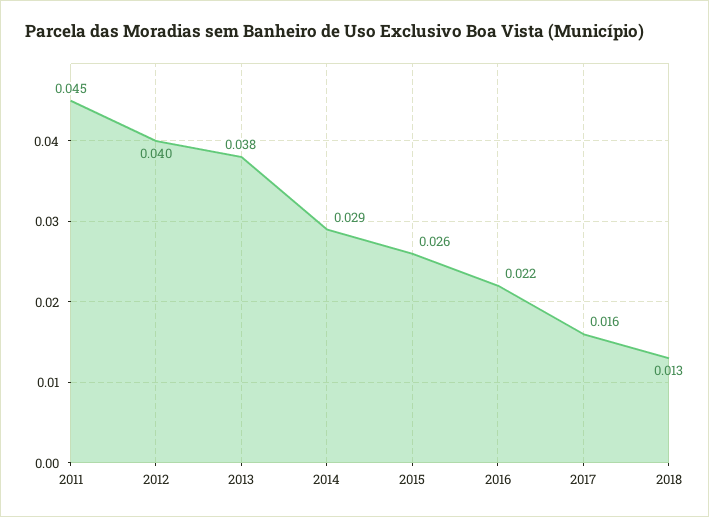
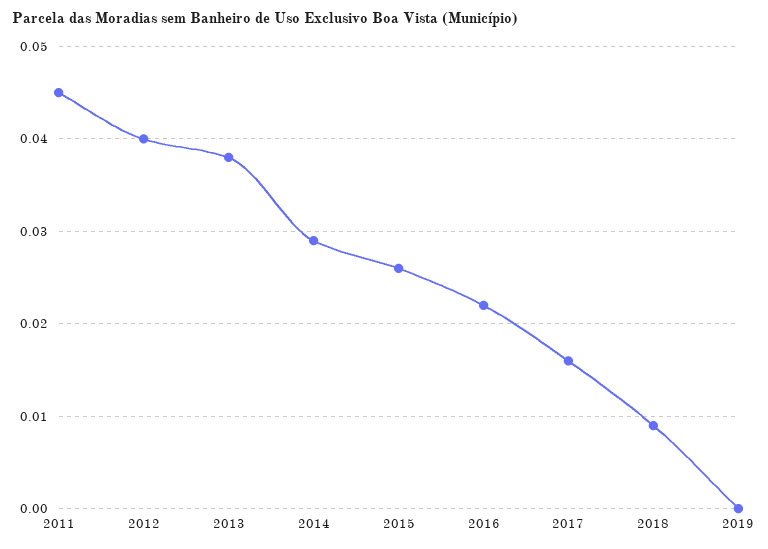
2018: 0.013 -> 0.009
2019: none -> 0

